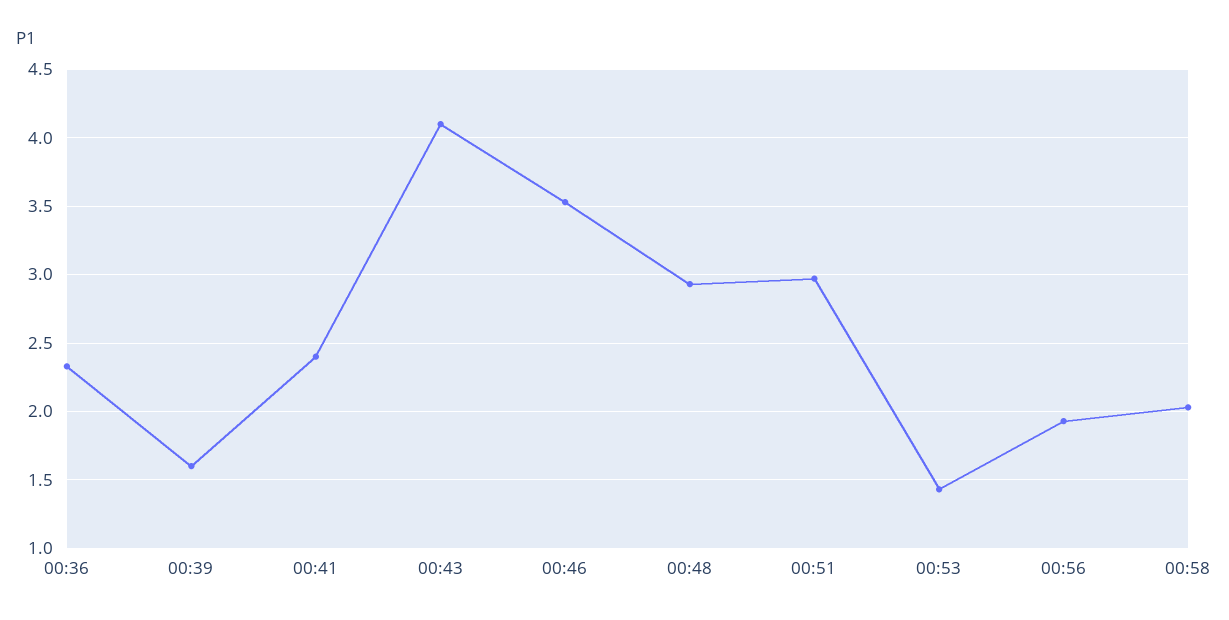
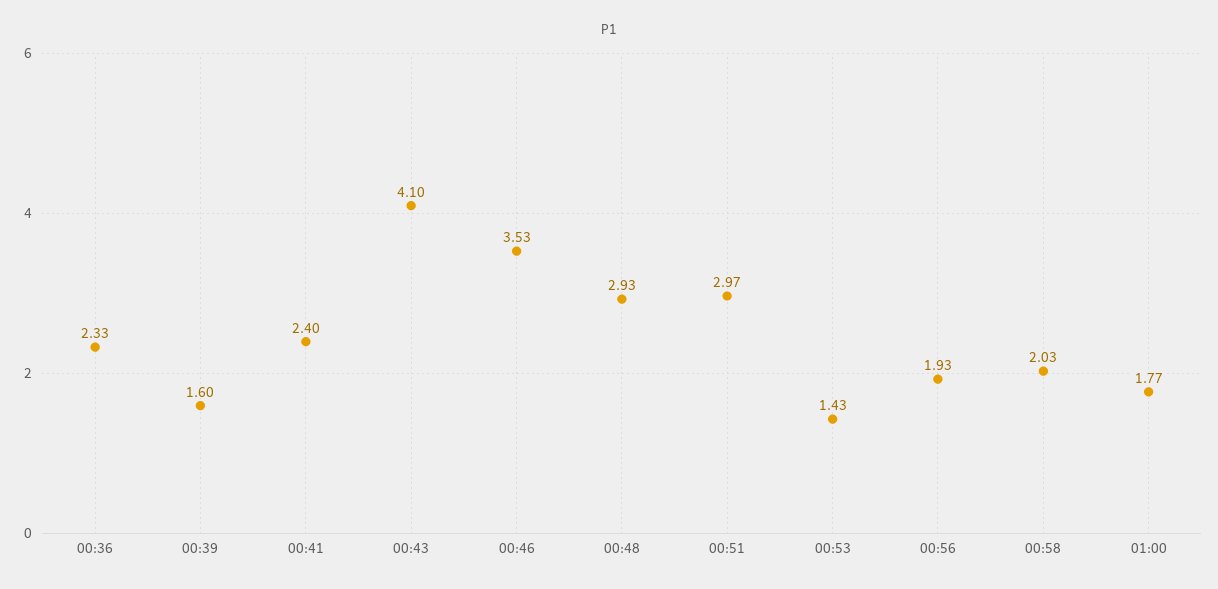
01:00: none -> 1.77

